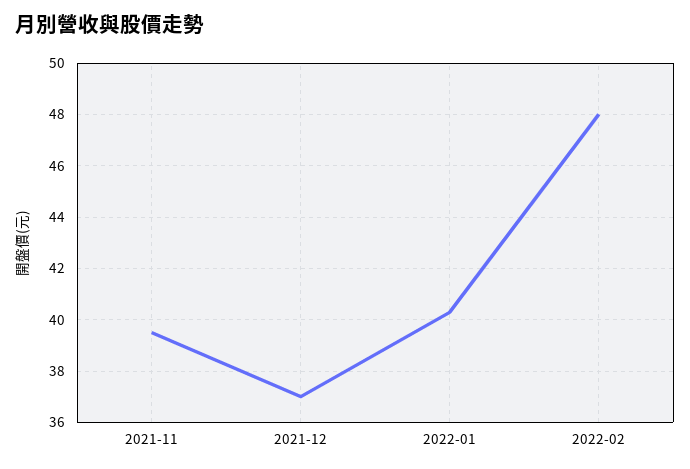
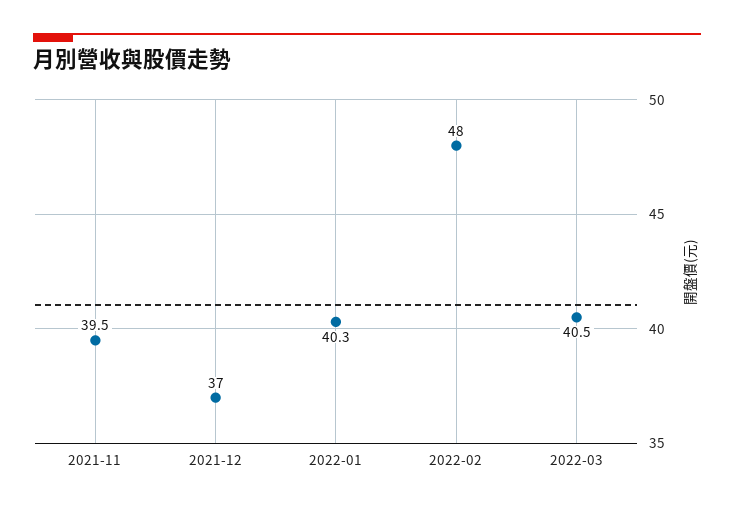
2022-03: none -> 40.5

